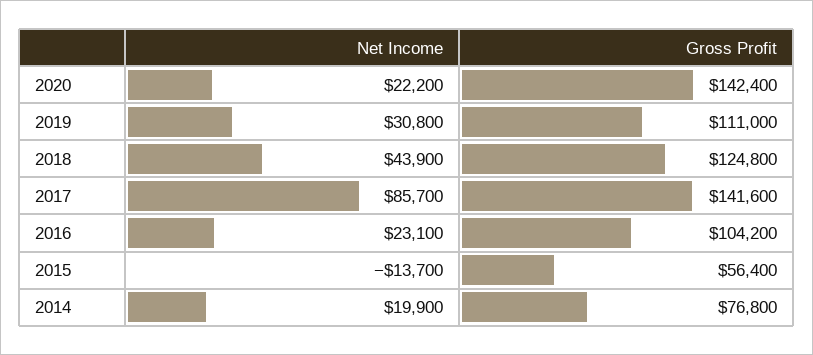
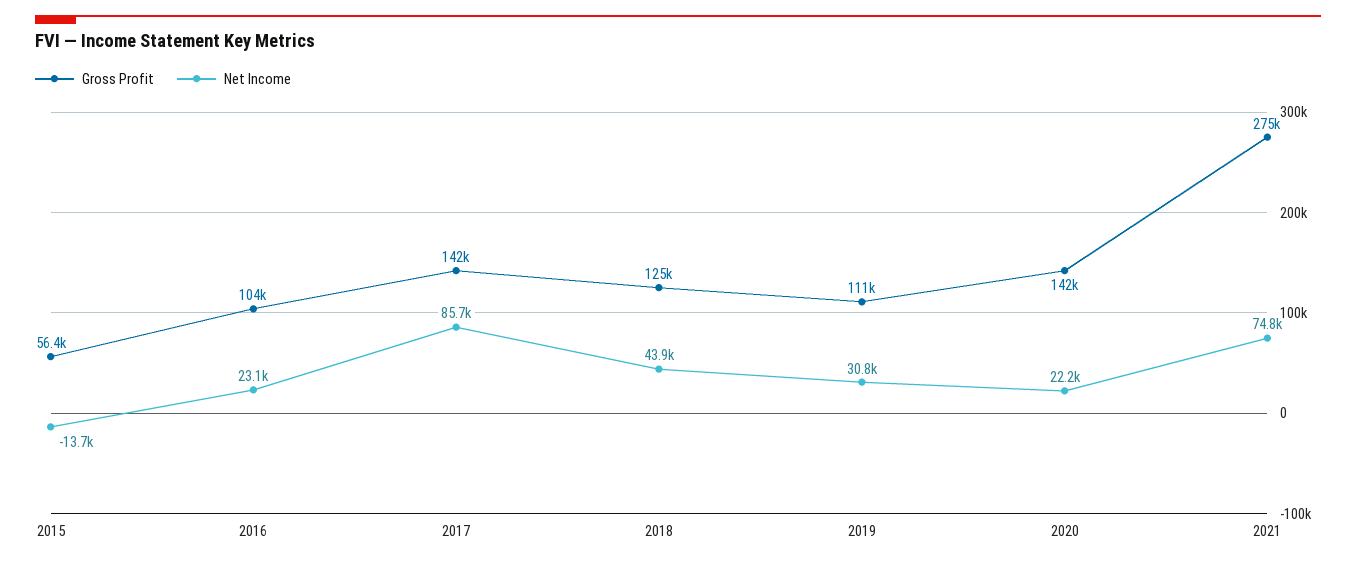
Net Income, 2014: 19900 -> none
Gross Profit, 2014: 76800 -> none
Gross Profit, 2021: none -> 275000
Net Income, 2021: none -> 74800

